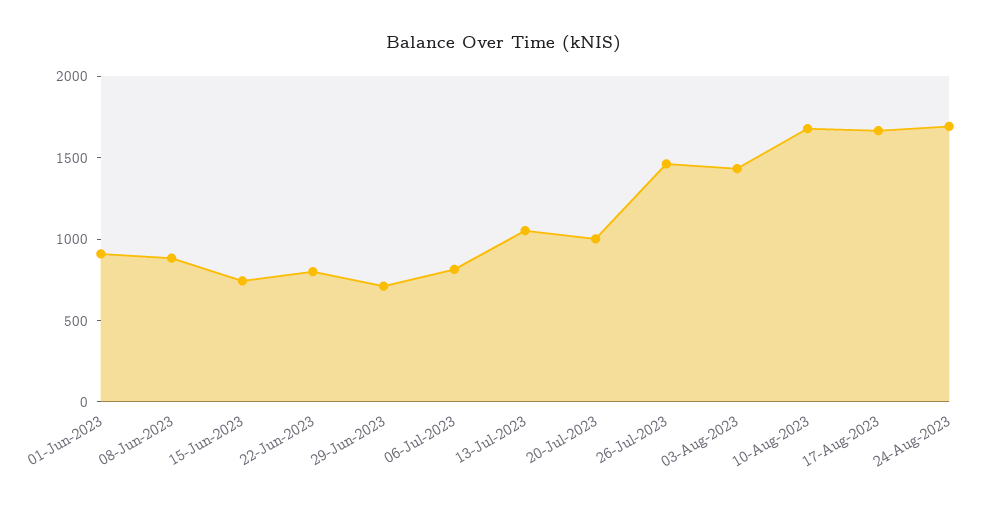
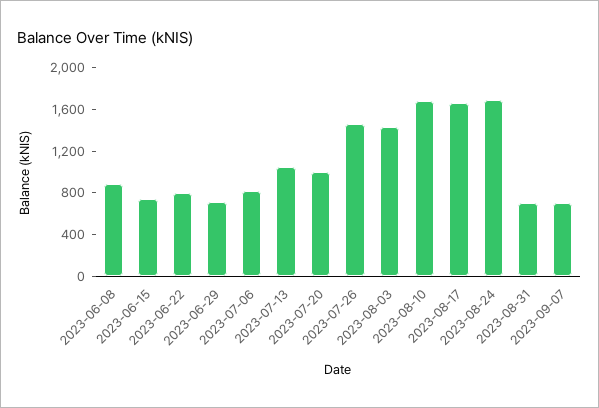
01-Jun-2023: 900 -> none
2023-08-31: none -> 700
2023-09-07: none -> 700

